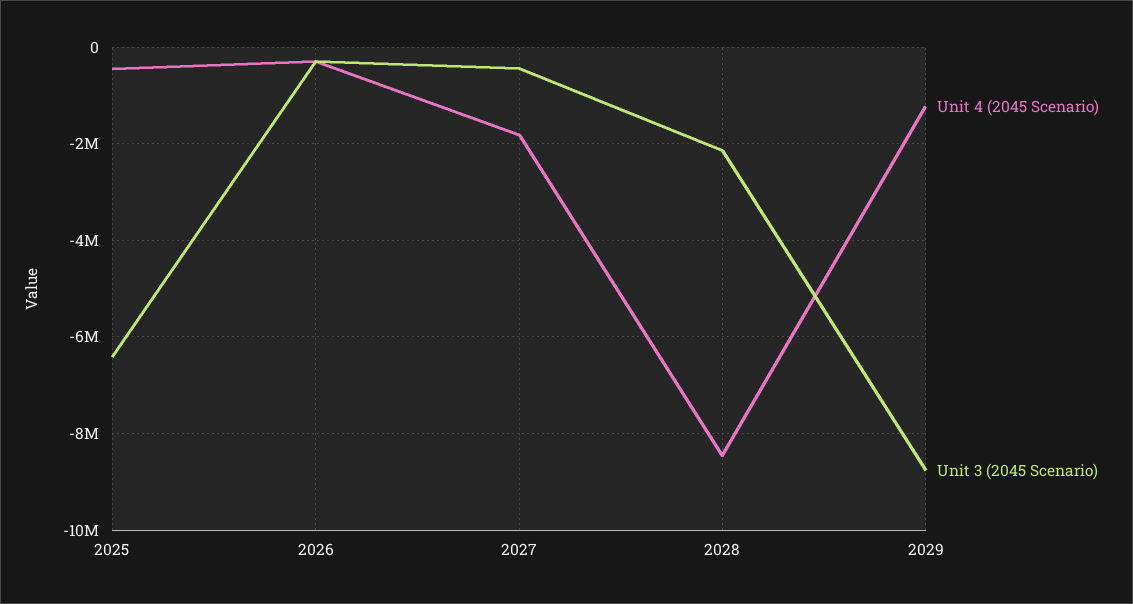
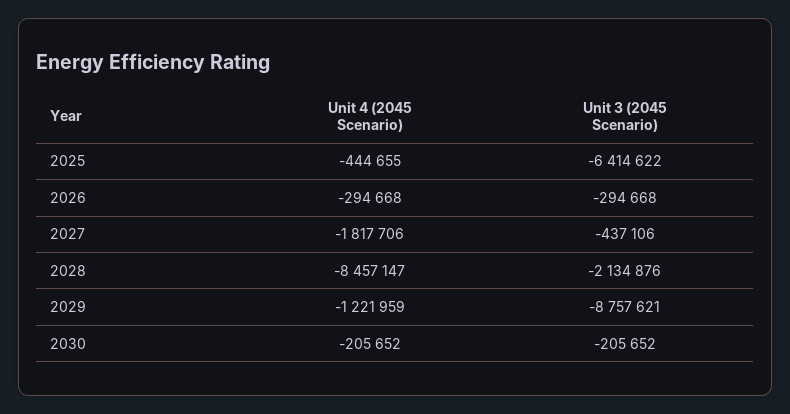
Unit 4 (2045 Scenario), 2030: none -> -205652
Unit 3 (2045 Scenario), 2030: none -> -205652

